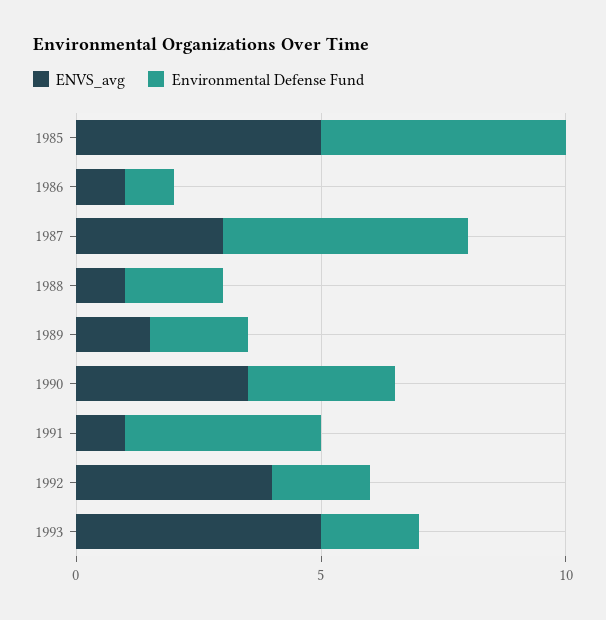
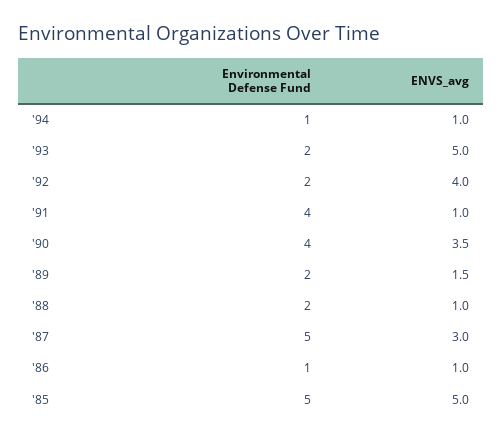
Environmental Defense Fund, 1990: 3 -> 4
Environmental Defense Fund, '94: none -> 1
ENVS_avg, '94: none -> 1

